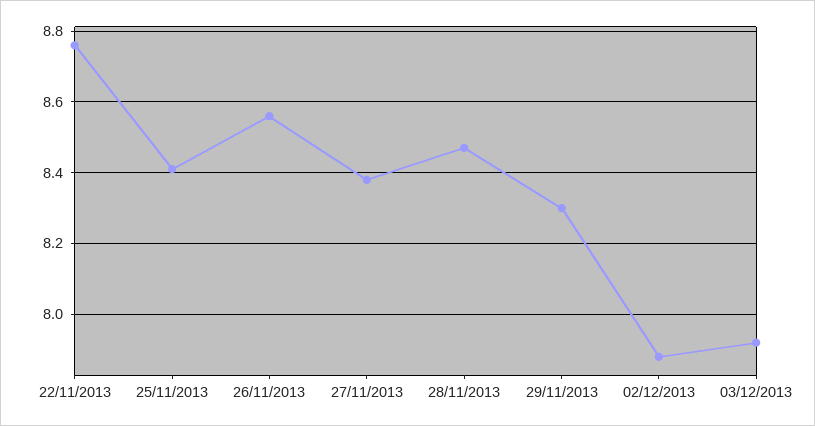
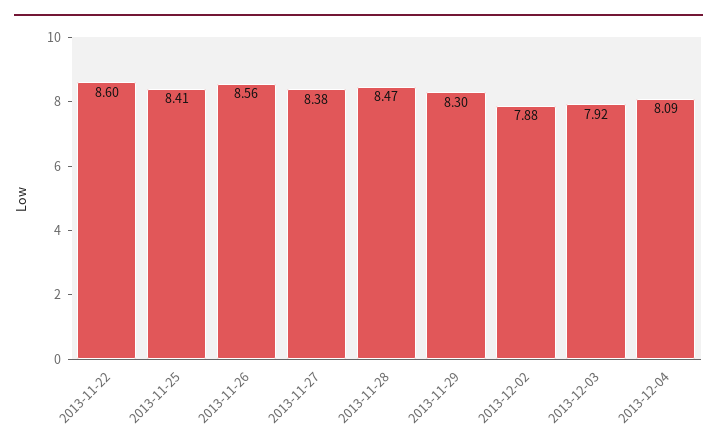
22/11/2013: 8.75 -> 8.6
2013-12-04: none -> 8.09

